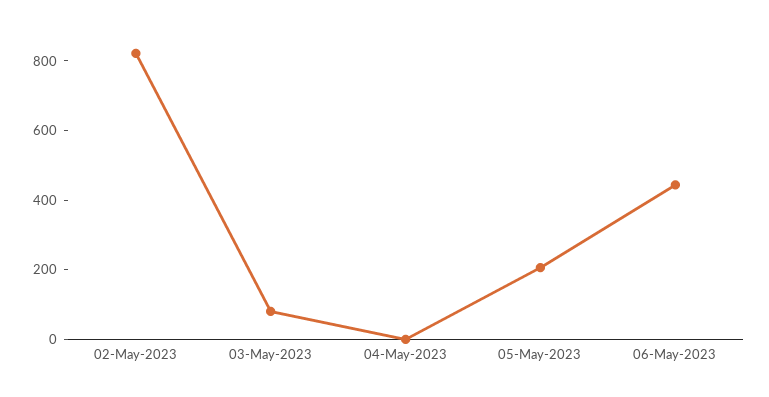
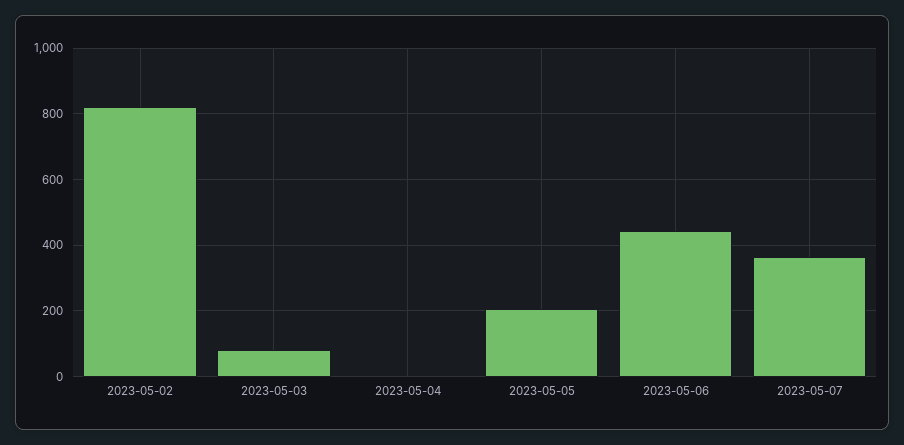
2023-05-07: none -> 360

